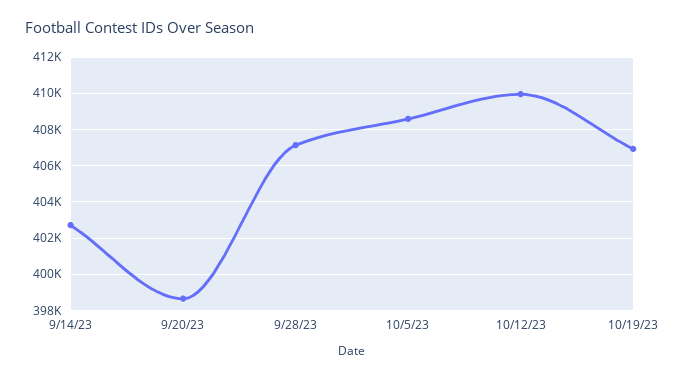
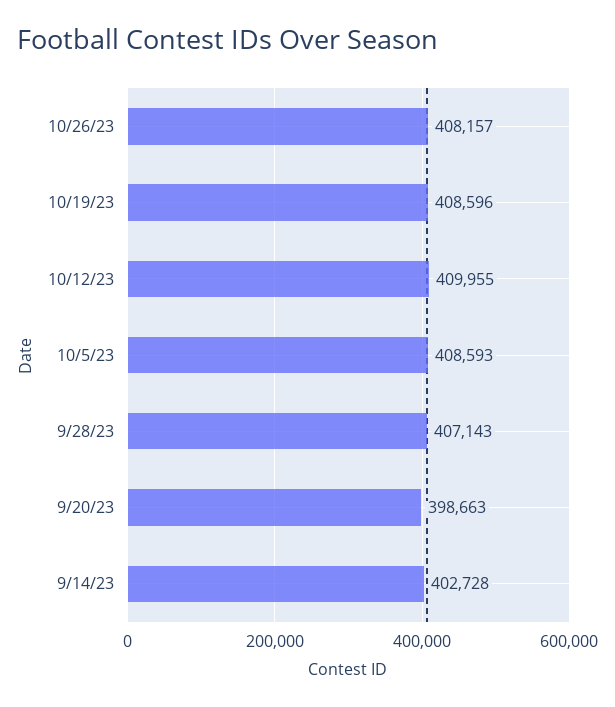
10/19/23: 407000 -> 408596
10/26/23: none -> 408157

